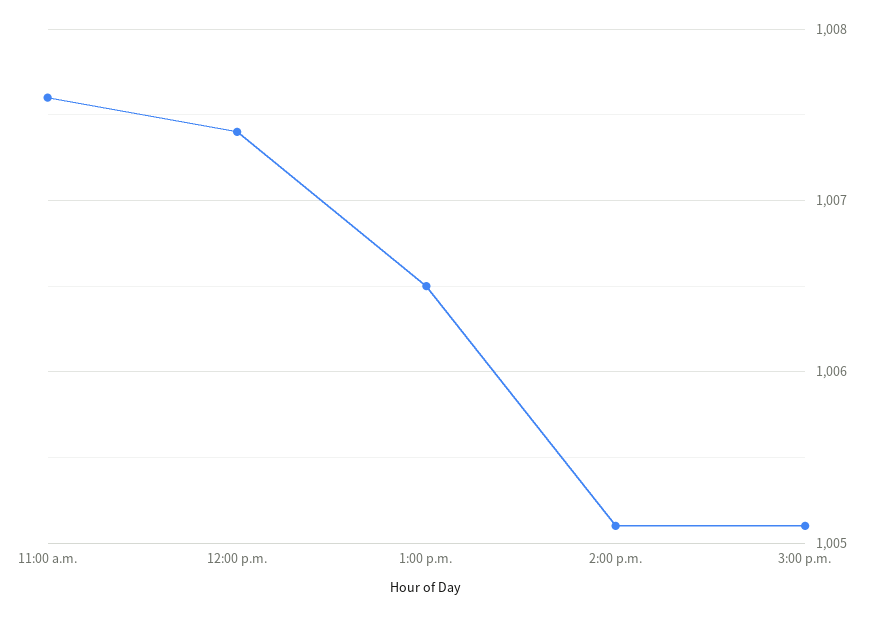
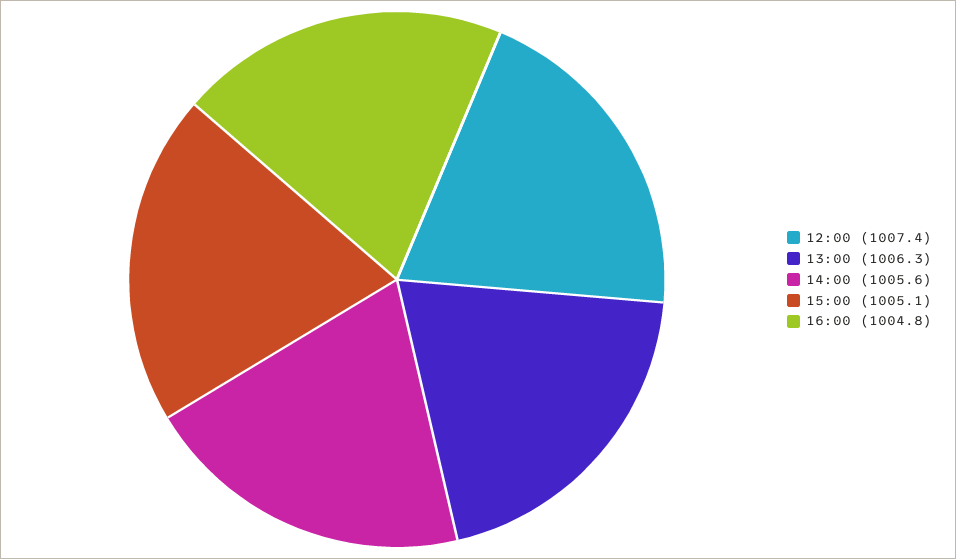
11:00 a.m.: 1007.6 -> none
1:00 p.m.: 1006.5 -> 1006.3
2:00 p.m.: 1005.1 -> 1005.6
16:00: none -> 1004.8

